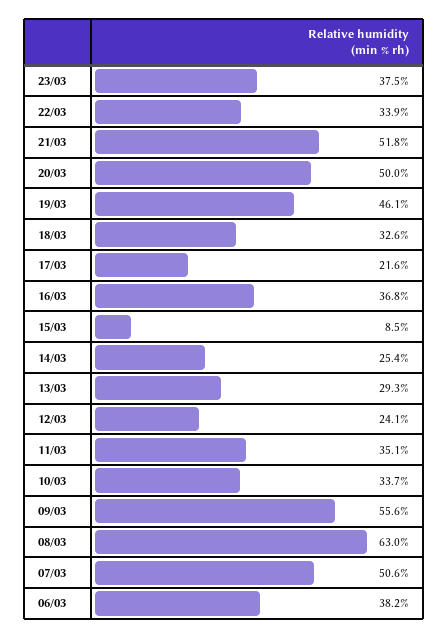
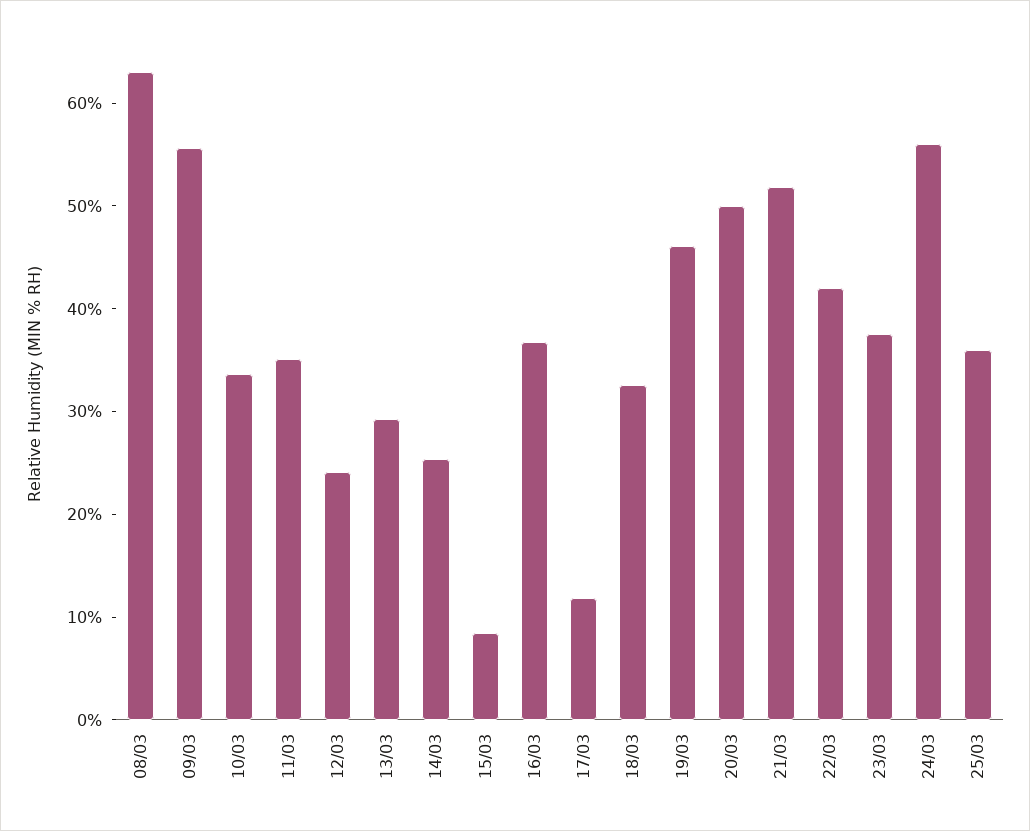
22/03: 33.9 -> 42
17/03: 21.6 -> 12
07/03: 50.6 -> none
06/03: 38.2 -> none
24/03: none -> 56
25/03: none -> 36

